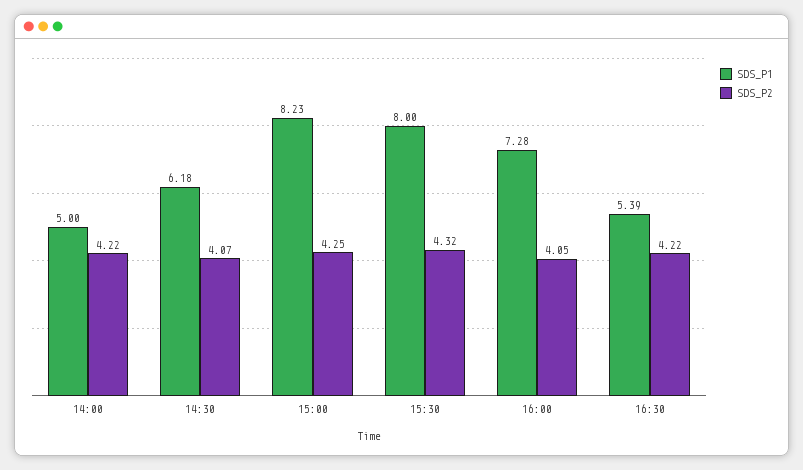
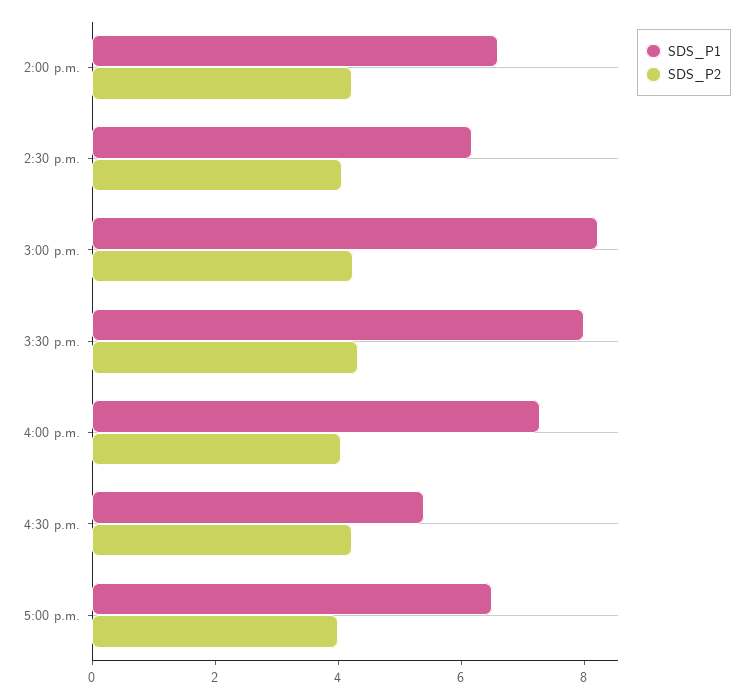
SDS_P1, 14:00: 5 -> 6.5
SDS_P1, 5:00 p.m.: none -> 6.5
SDS_P2, 5:00 p.m.: none -> 4

